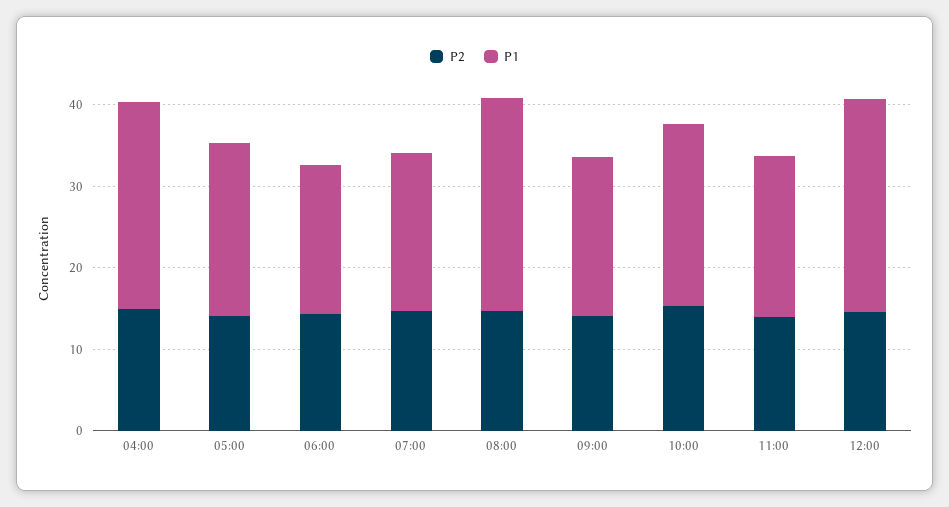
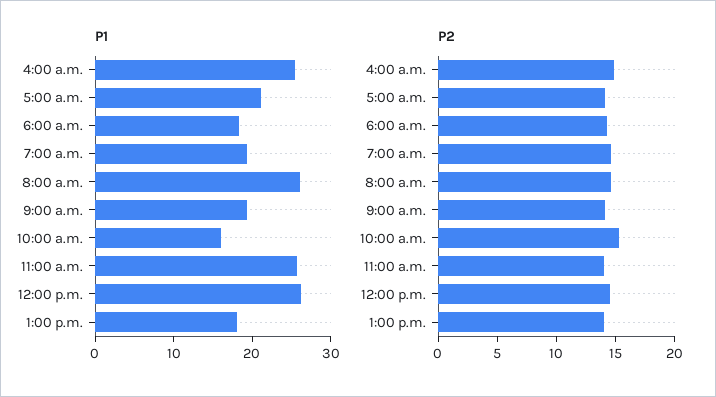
P1, 10:00: 22 -> 16
P1, 11:00: 20 -> 26
P1, 1:00 p.m.: none -> 18
P2, 1:00 p.m.: none -> 14

